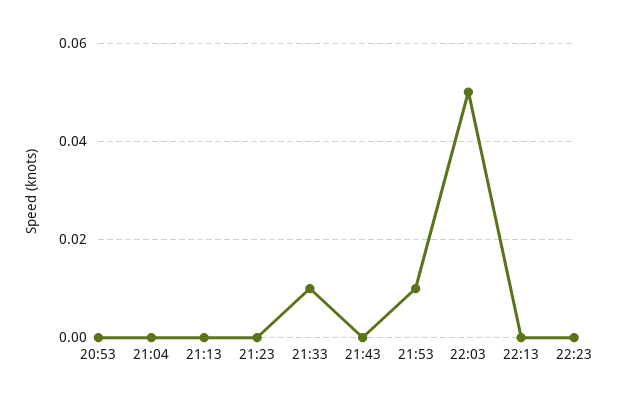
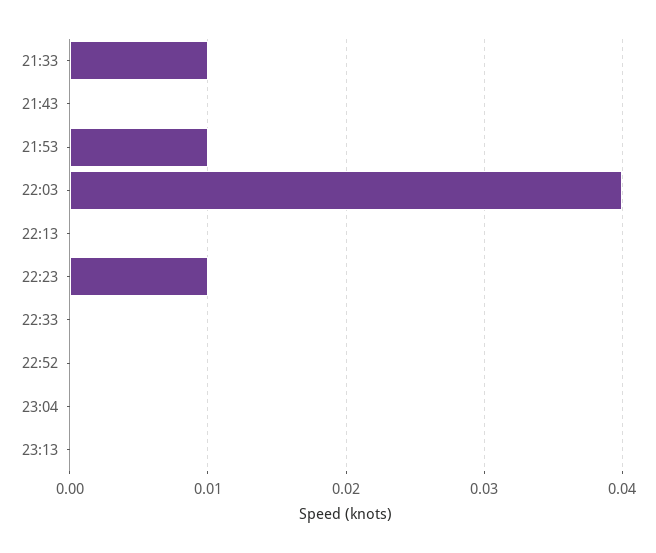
20:53: 0 -> none
21:04: 0 -> none
21:13: 0 -> none
21:23: 0 -> none
22:03: 0.05 -> 0.04
22:23: 0 -> 0.01
22:33: none -> 0
22:52: none -> 0
23:04: none -> 0
23:13: none -> 0

